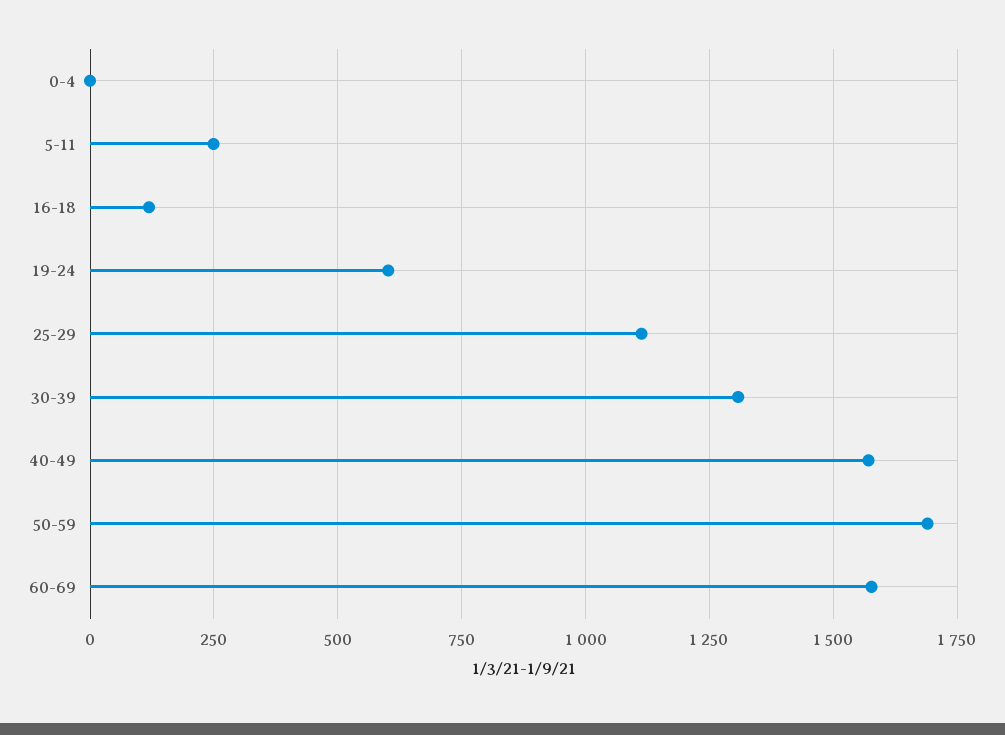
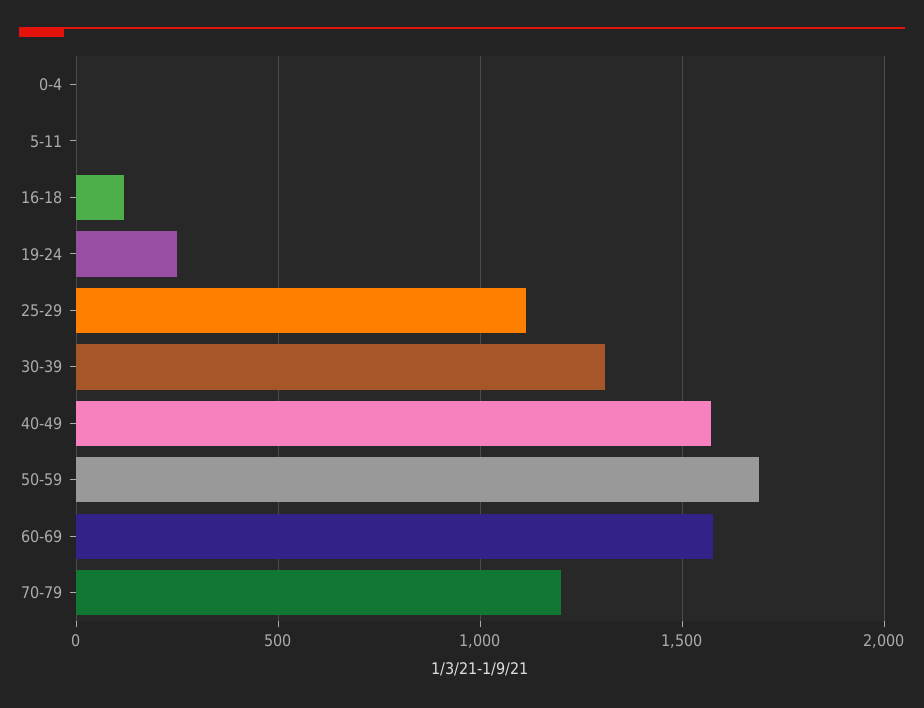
5-11: 250 -> 0
19-24: 600 -> 250
70-79: none -> 1200

